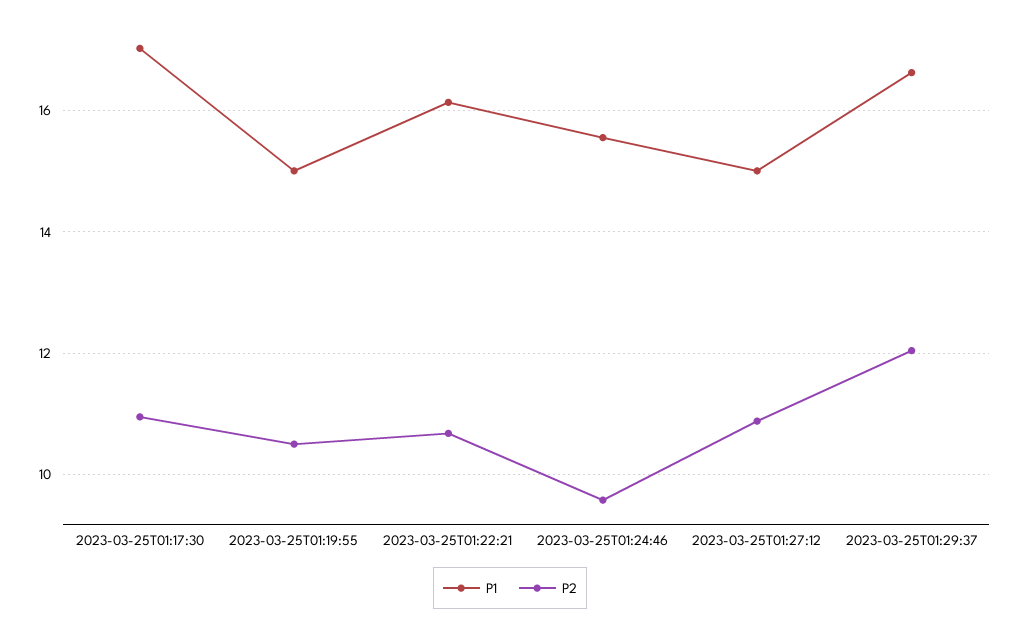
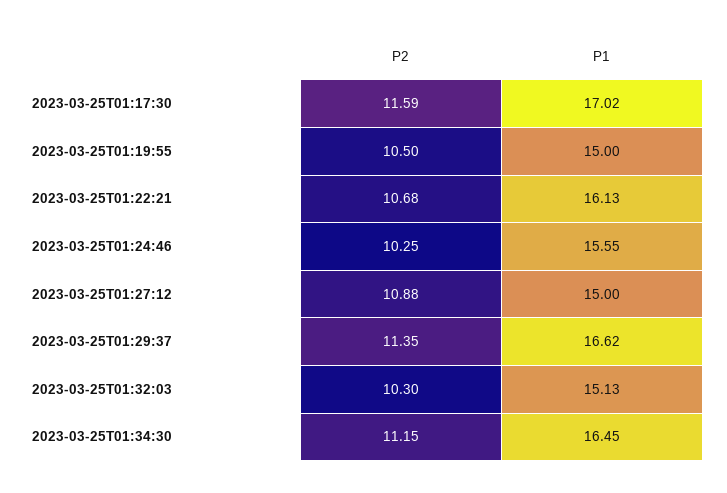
P2, 2023-03-25T01:17:30: 11 -> 11.59
P2, 2023-03-25T01:24:46: 9.6 -> 10.25
P2, 2023-03-25T01:29:37: 12 -> 11.35
P2, 2023-03-25T01:32:03: none -> 10.3
P1, 2023-03-25T01:32:03: none -> 15.13
P2, 2023-03-25T01:34:30: none -> 11.15
P1, 2023-03-25T01:34:30: none -> 16.45

